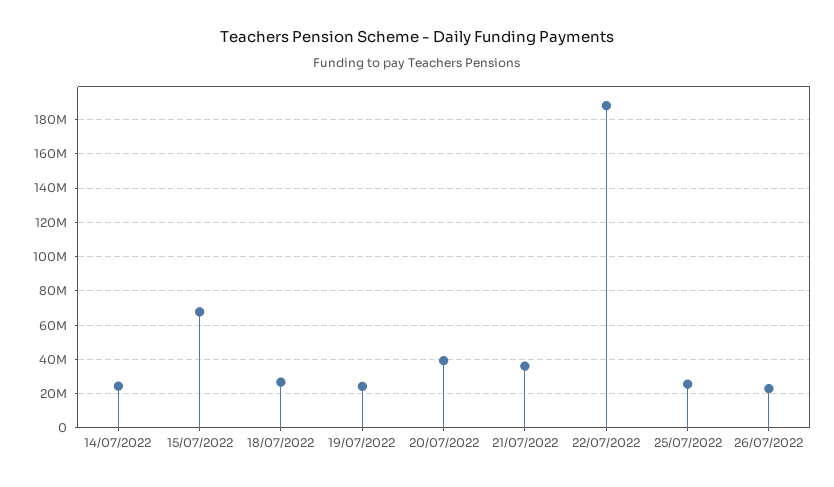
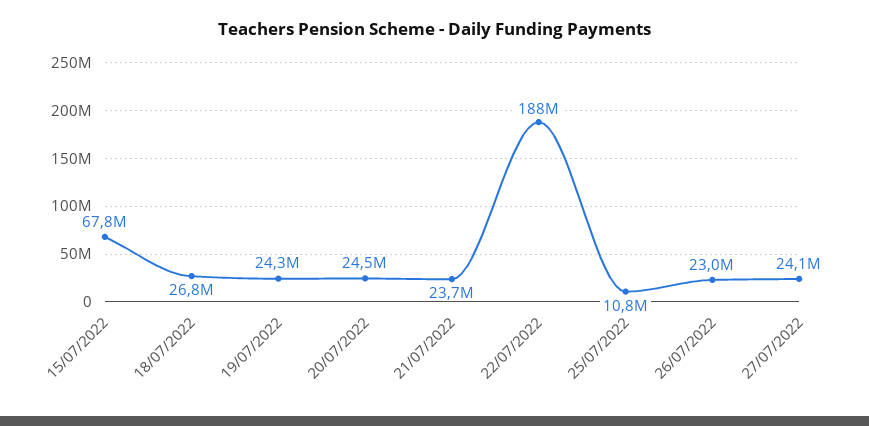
14/07/2022: 25000000 -> none
20/07/2022: 40000000 -> 24500000
21/07/2022: 35000000 -> 23700000
25/07/2022: 25000000 -> 10800000
27/07/2022: none -> 24100000

